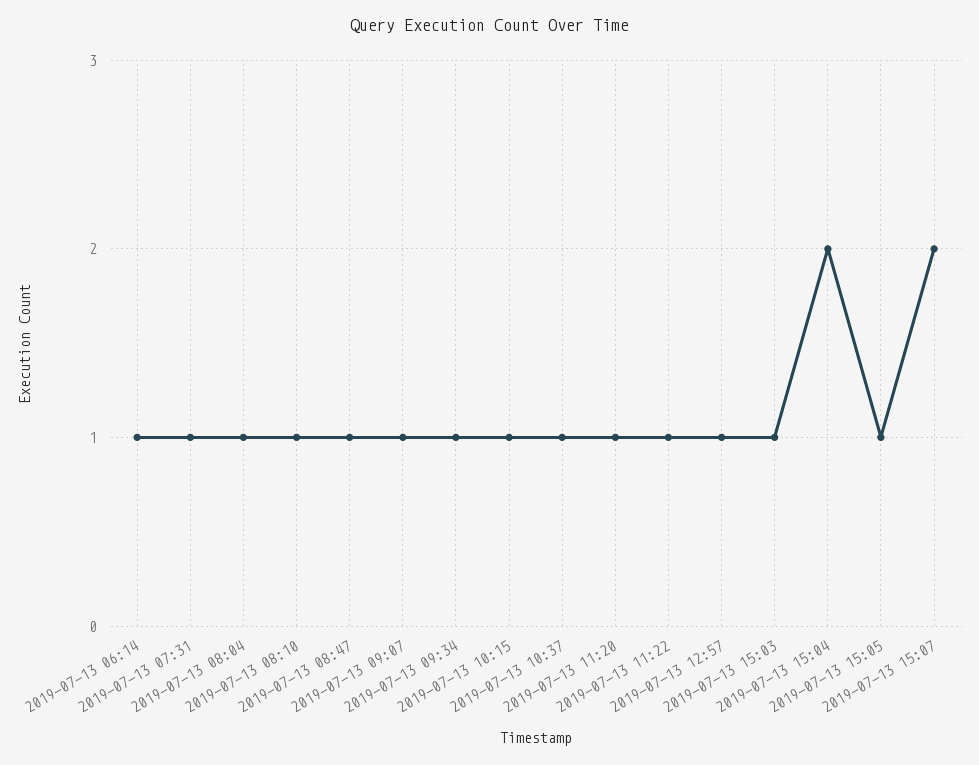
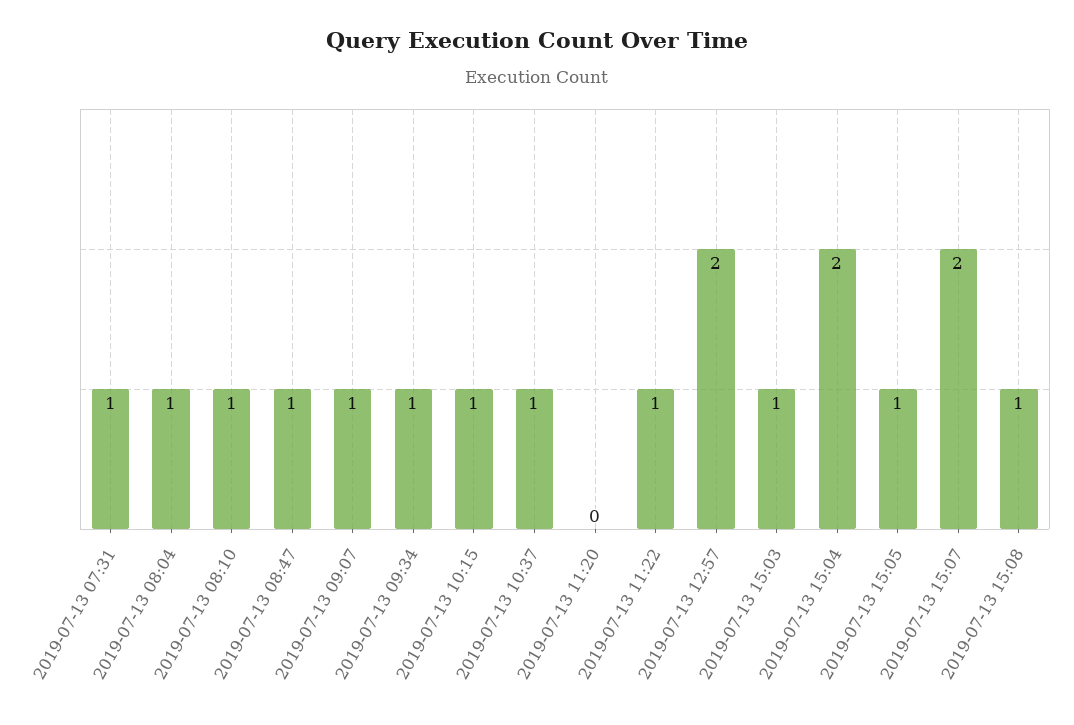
2019-07-13 06:14: 1 -> none
2019-07-13 11:20: 1 -> 0
2019-07-13 12:57: 1 -> 2
2019-07-13 15:08: none -> 1

